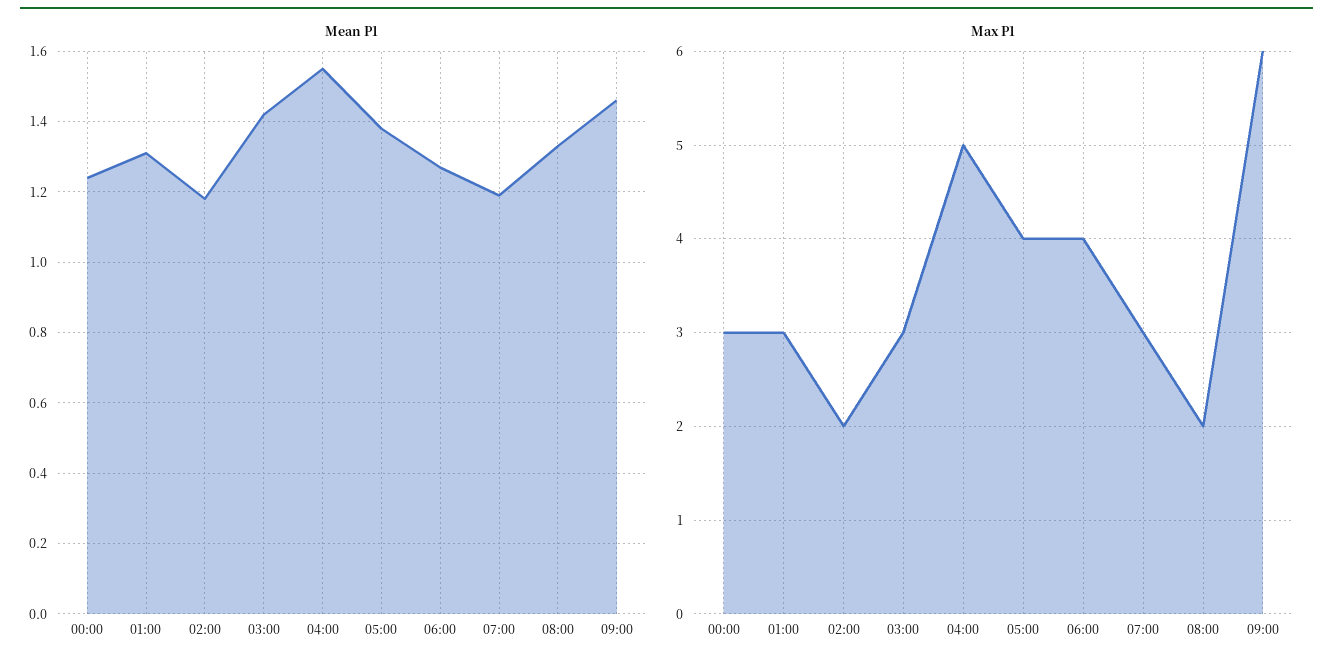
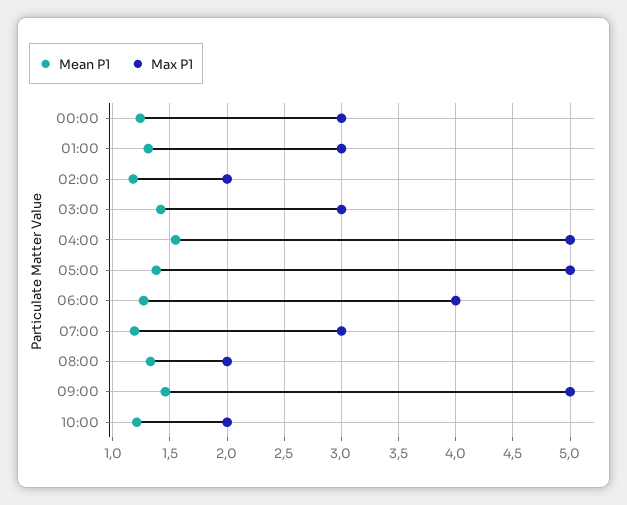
Max P1, 05:00: 4 -> 5
Max P1, 09:00: 6 -> 5
Mean P1, 10:00: none -> 1.2
Max P1, 10:00: none -> 2

